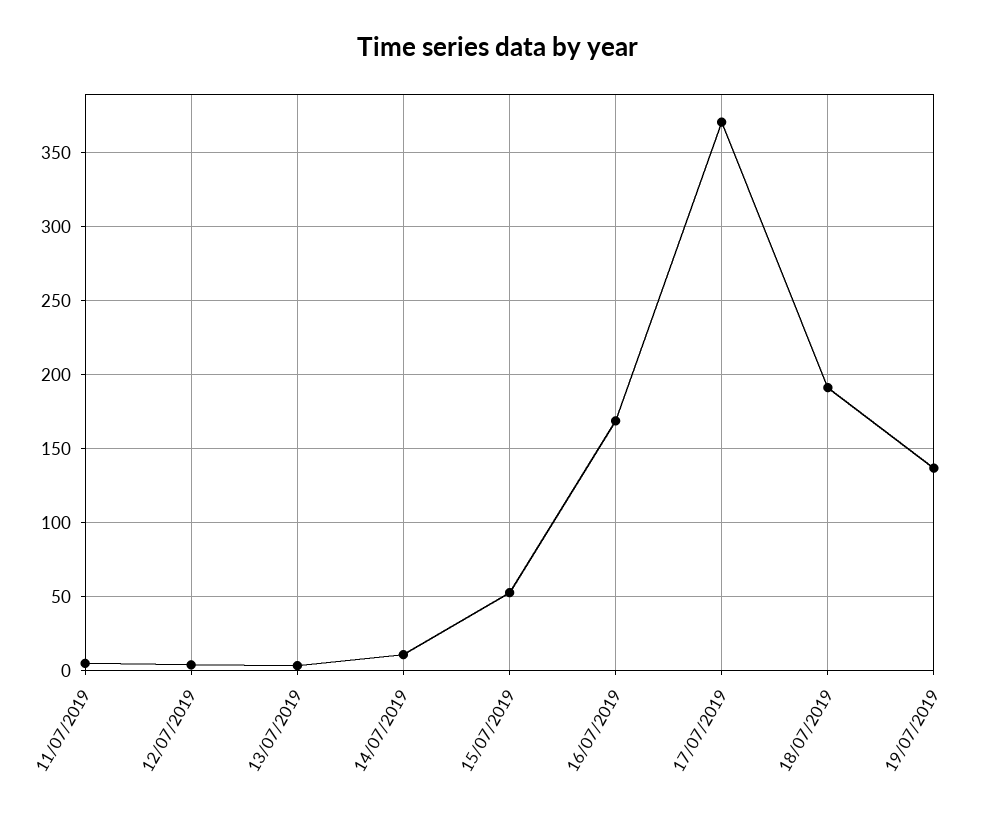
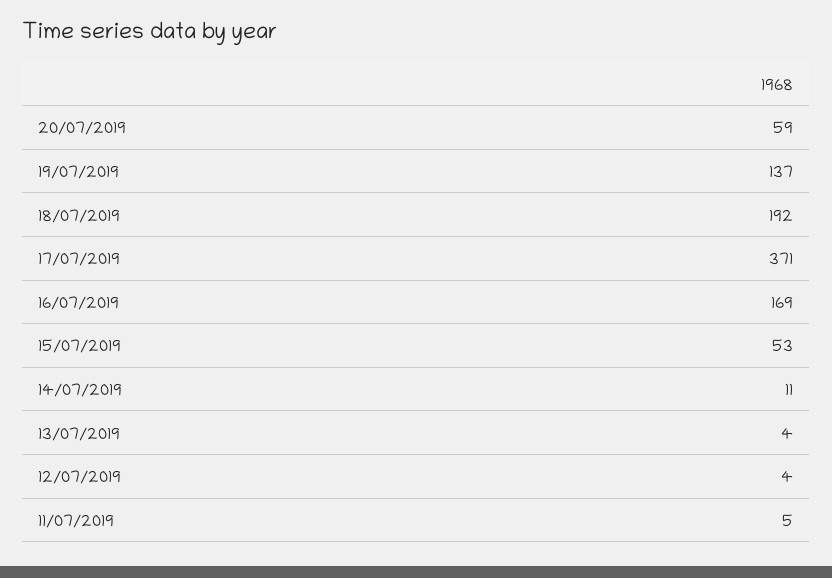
20/07/2019: none -> 59

